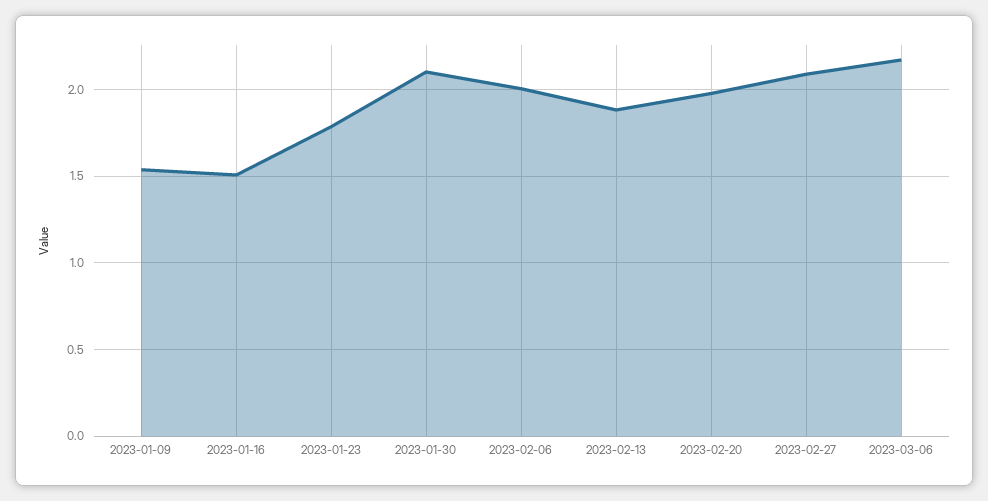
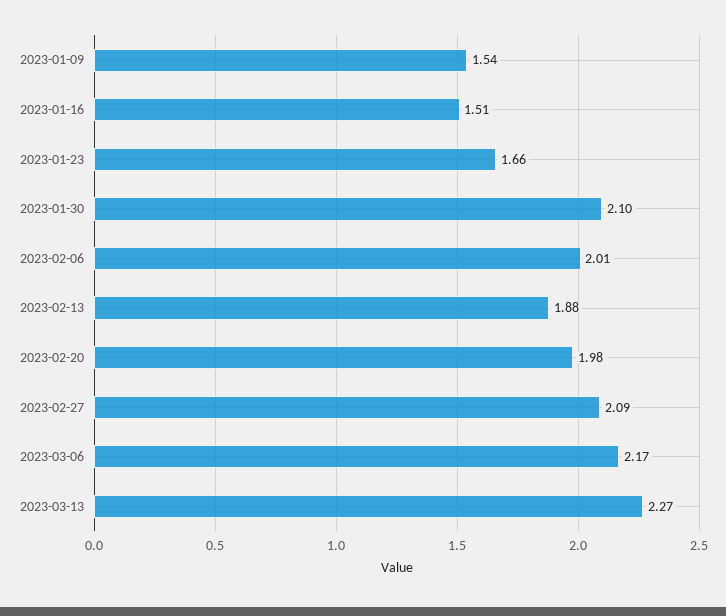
2023-01-23: 1.8 -> 1.66
2023-03-13: none -> 2.27

